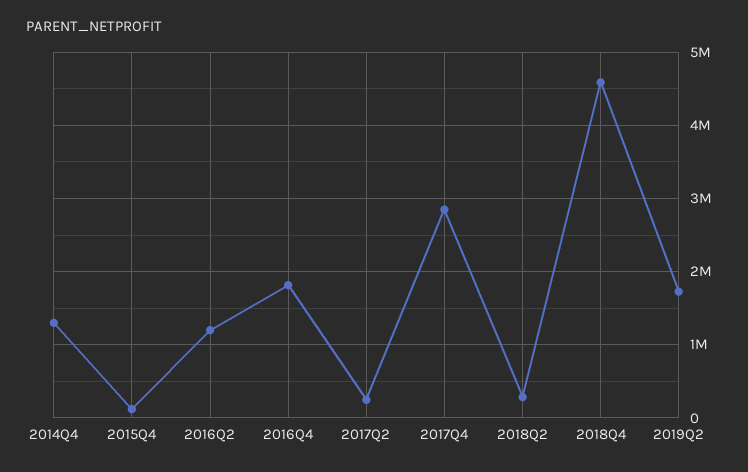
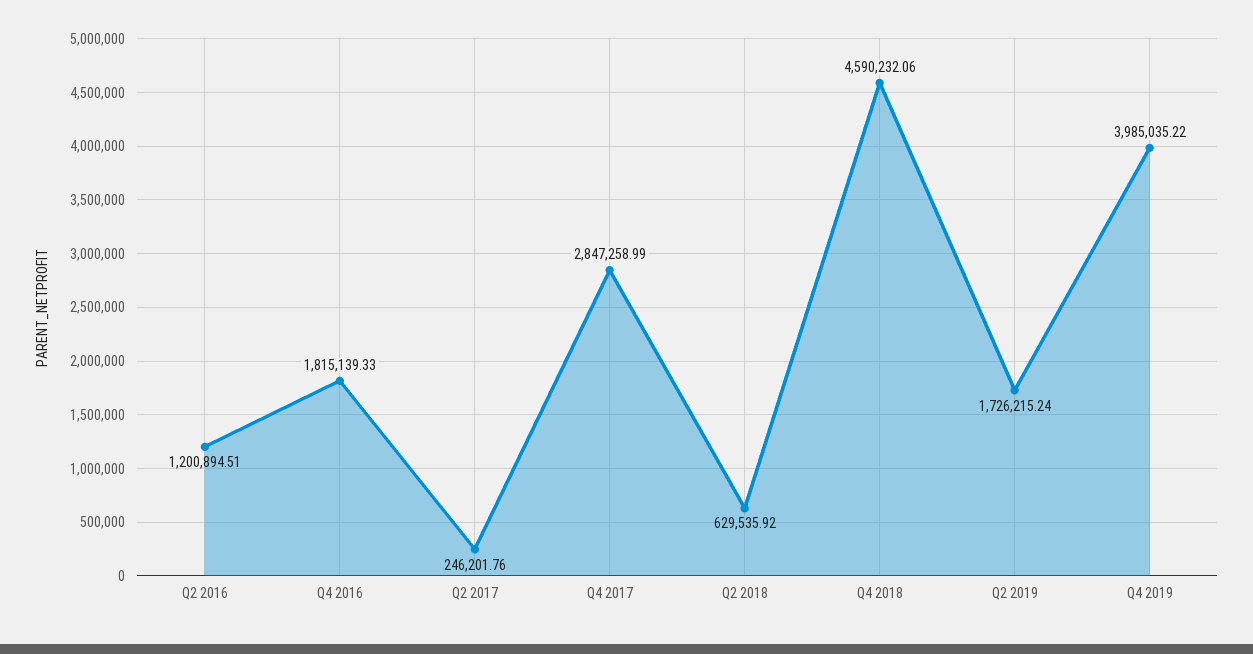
2014Q4: 1300000 -> none
2015Q4: 100000 -> none
2018Q2: 300000 -> 629535.92
Q4 2019: none -> 3985035.22

